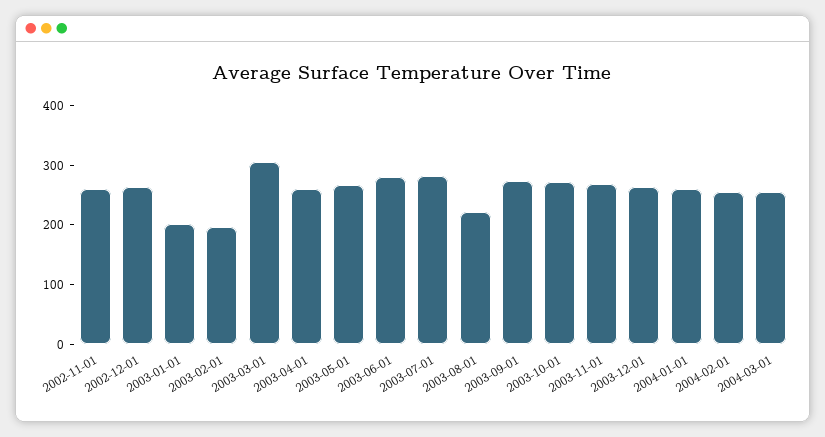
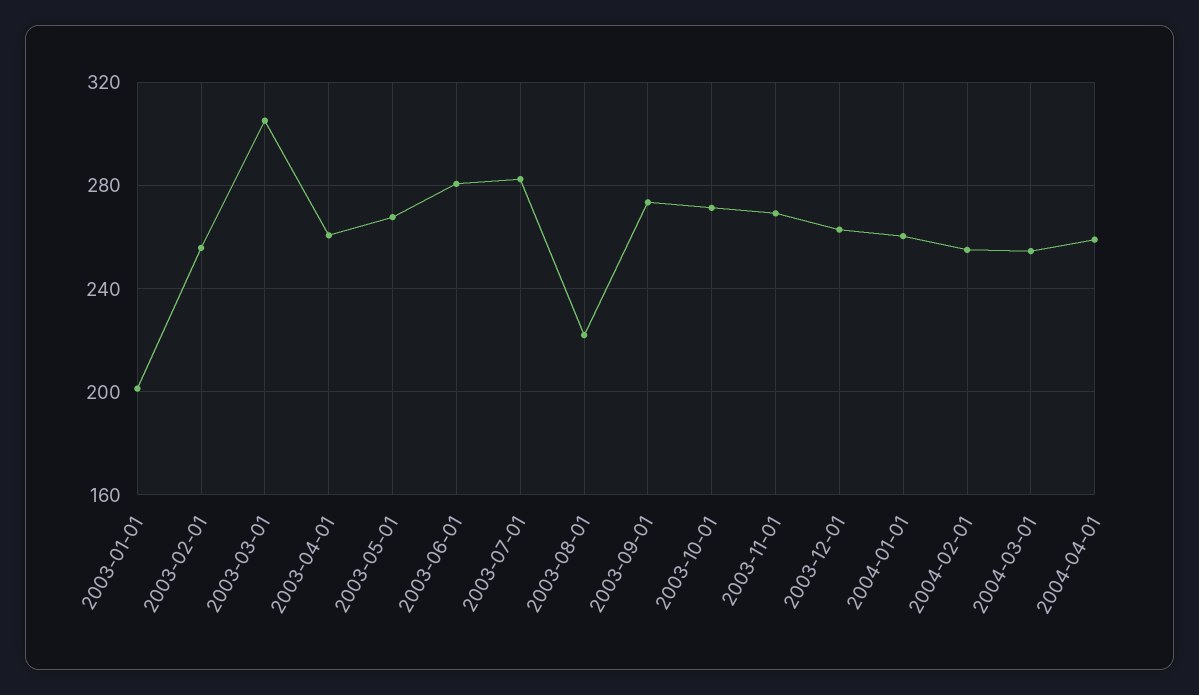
2002-11-01: 260 -> none
2002-12-01: 260 -> none
2003-02-01: 200 -> 255
2004-04-01: none -> 260

